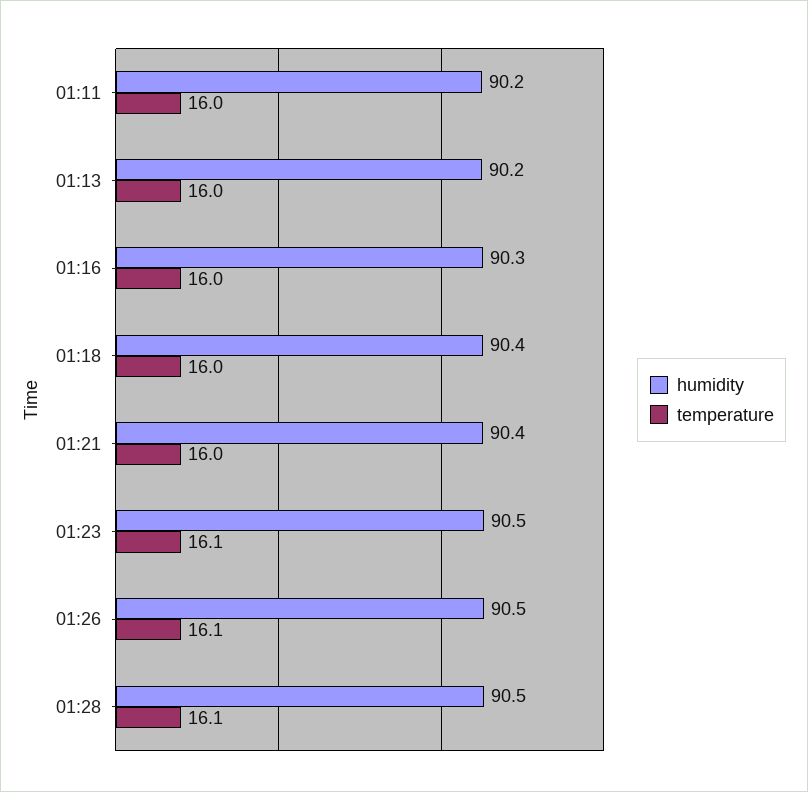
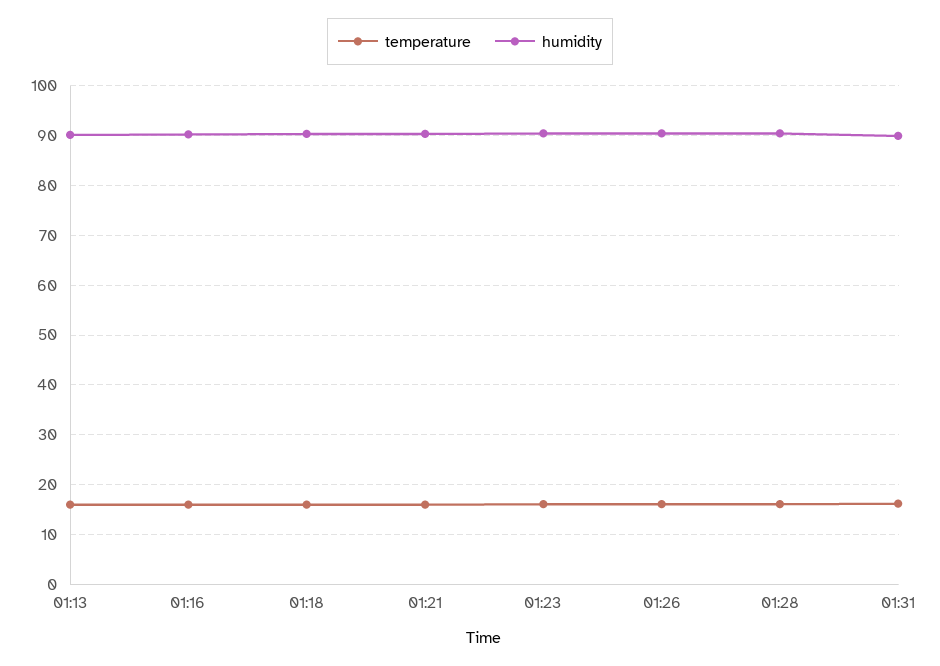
humidity, 01:11: 90.2 -> none
temperature, 01:11: 16 -> none
temperature, 01:31: none -> 16
humidity, 01:31: none -> 90

